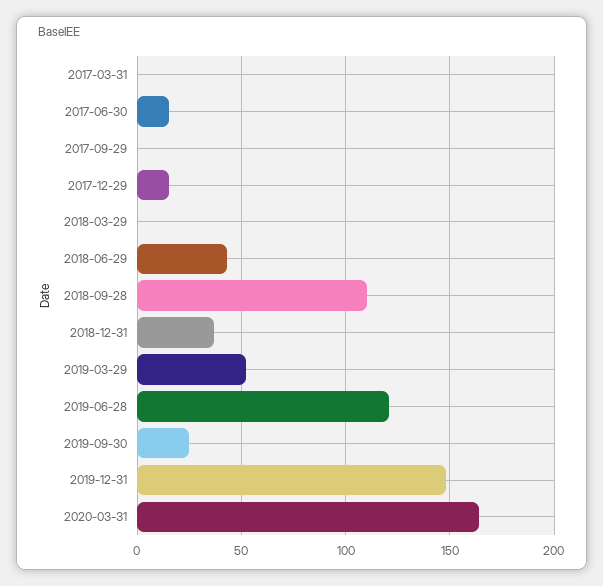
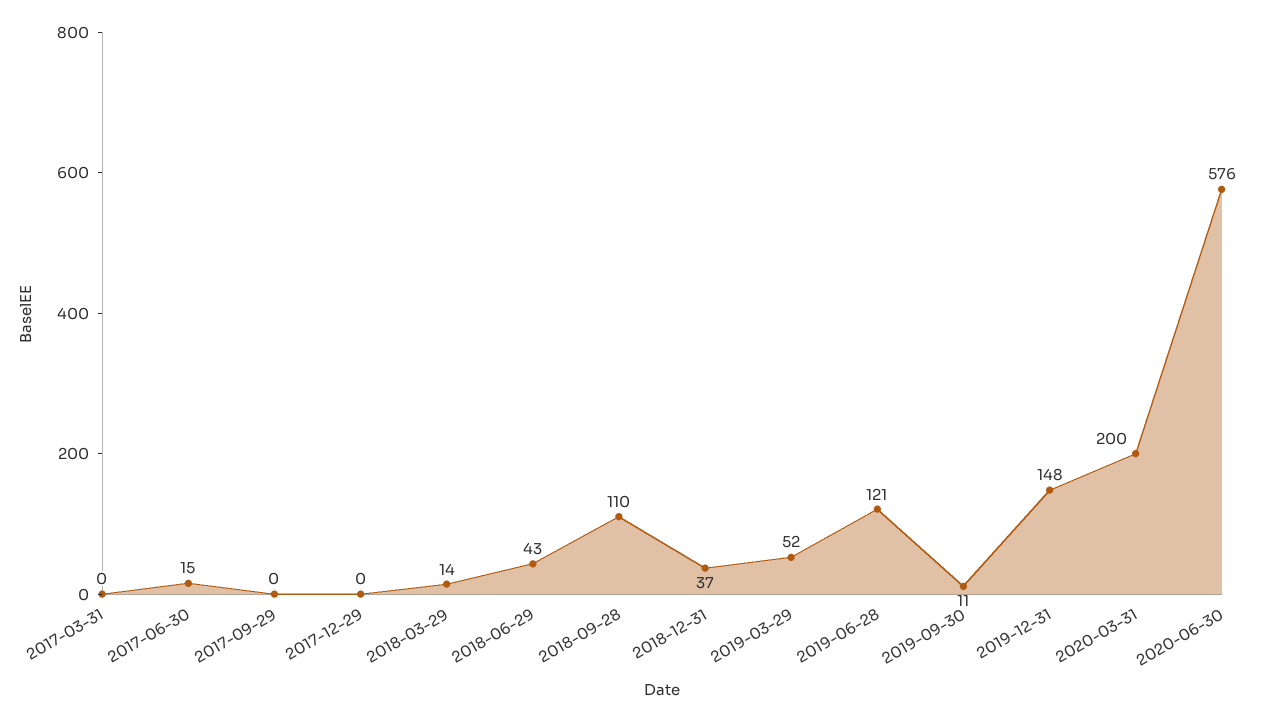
2017-12-29: 15 -> 0
2018-03-29: 0 -> 14
2019-09-30: 25 -> 11
2020-03-31: 165 -> 200
2020-06-30: none -> 576

